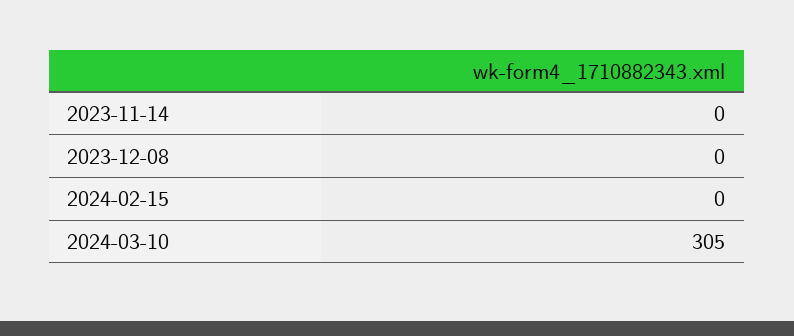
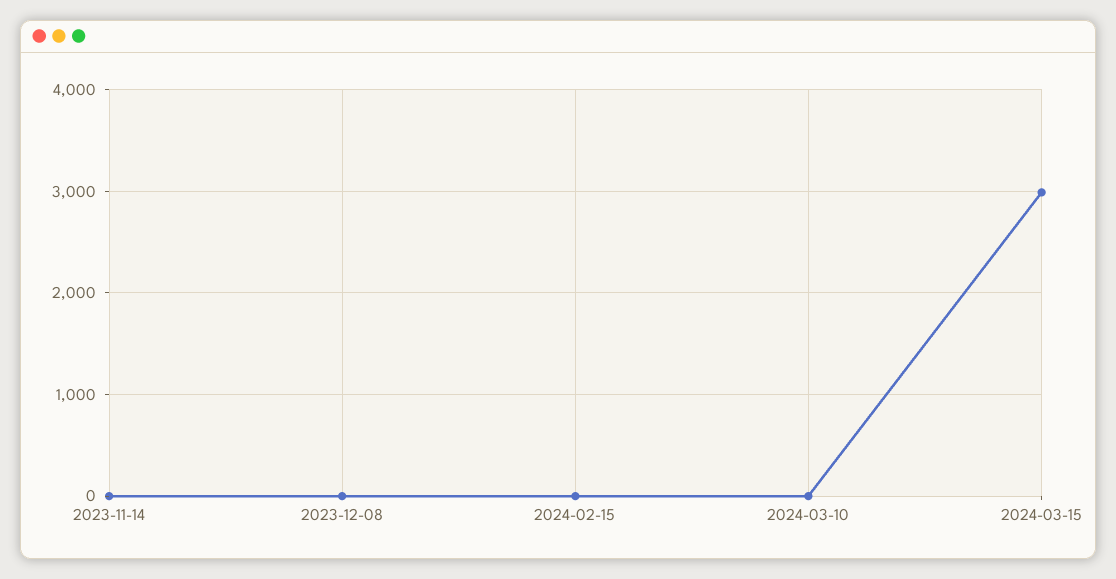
2024-03-10: 305 -> 0
2024-03-15: none -> 3000

